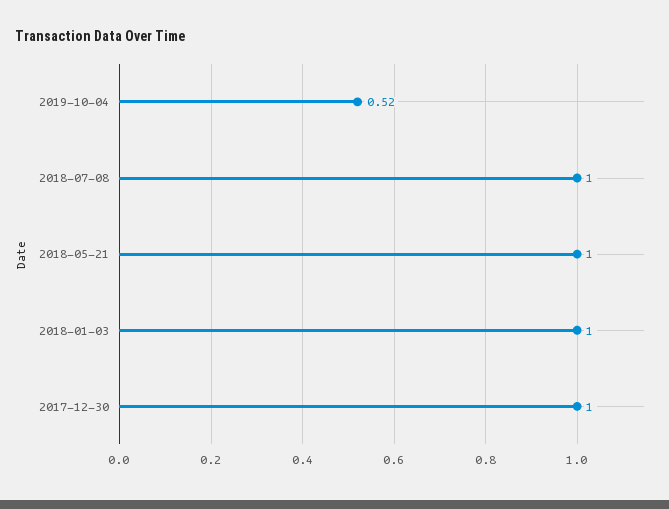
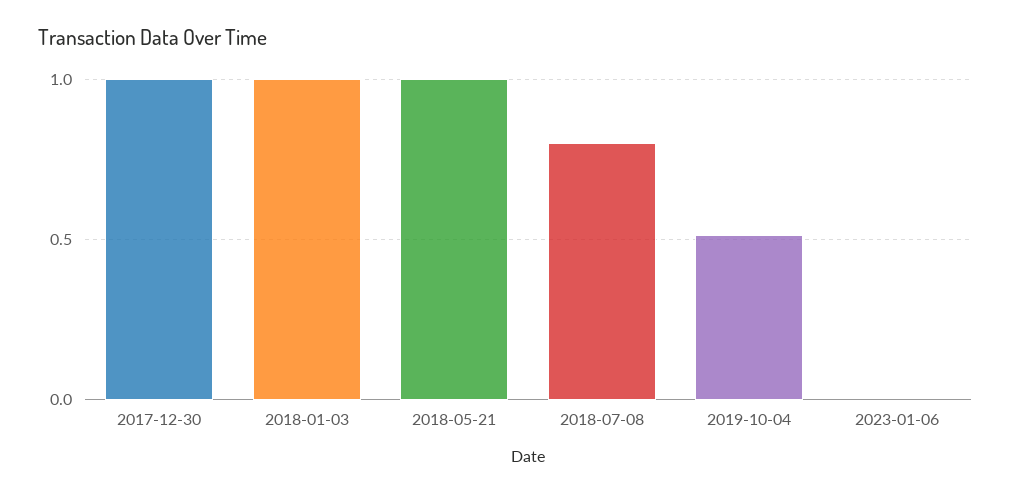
2018-07-08: 1 -> 0.8
2023-01-06: none -> 0

